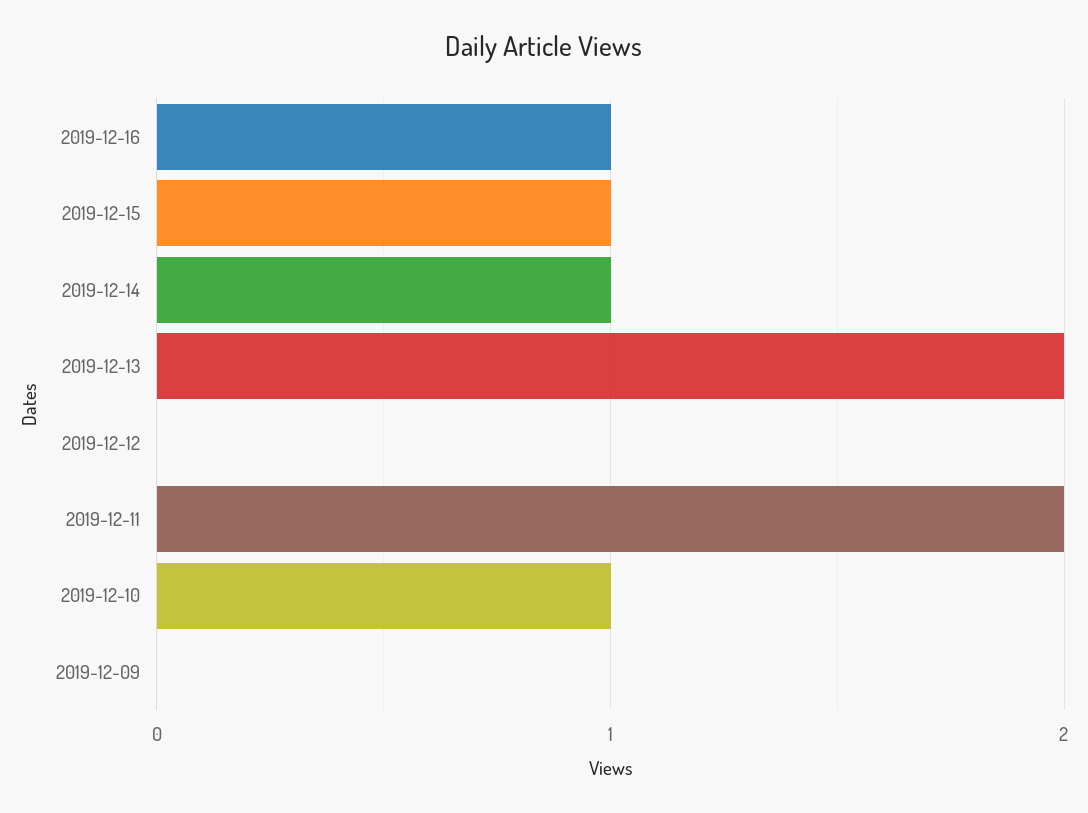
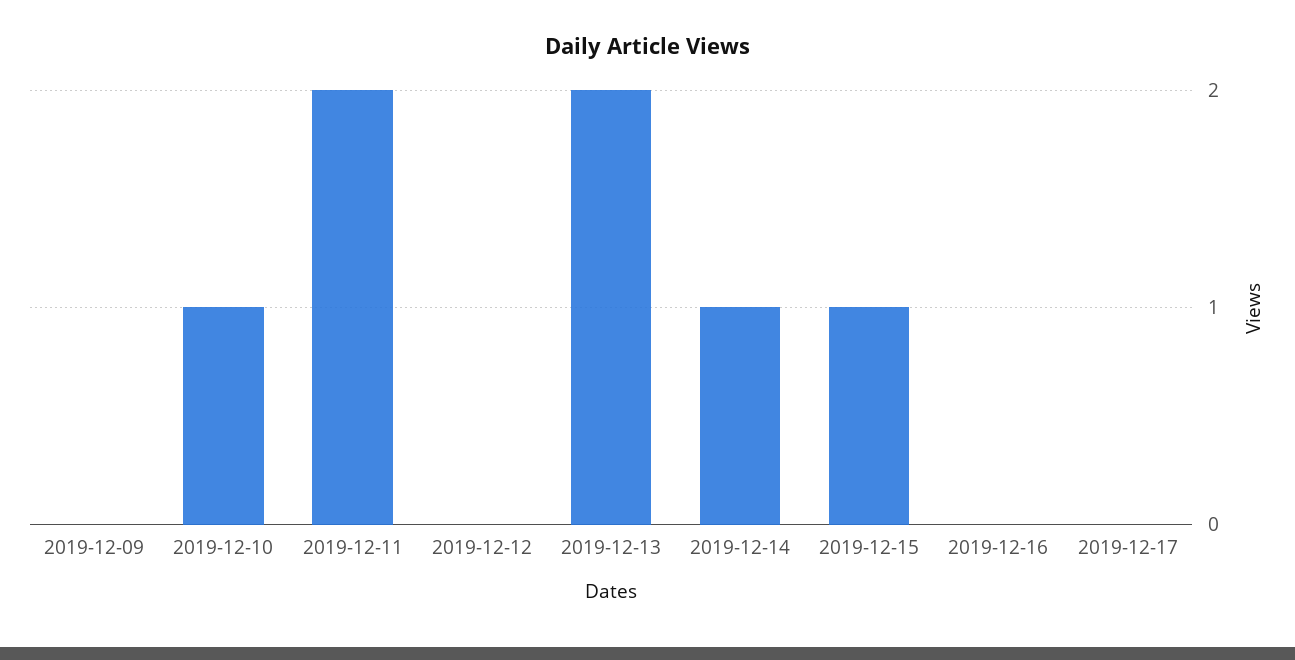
2019-12-16: 1 -> 0
2019-12-17: none -> 0

